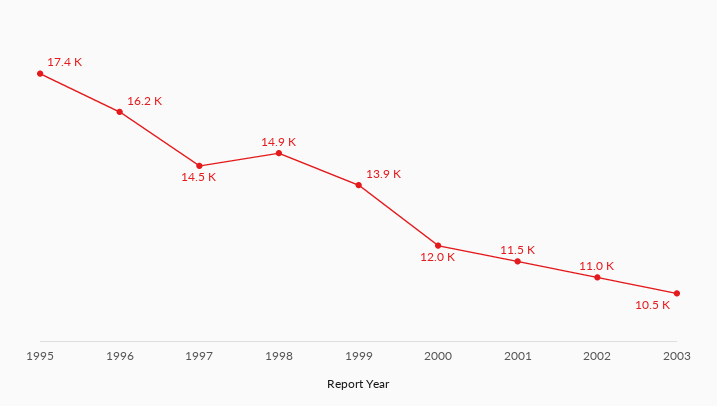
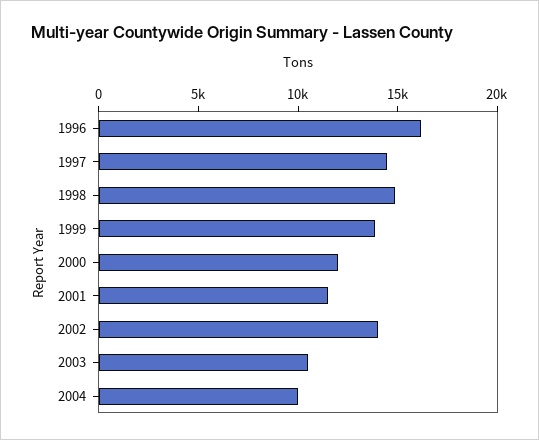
1995: 17400 -> none
2002: 11000 -> 14000
2004: none -> 10000

